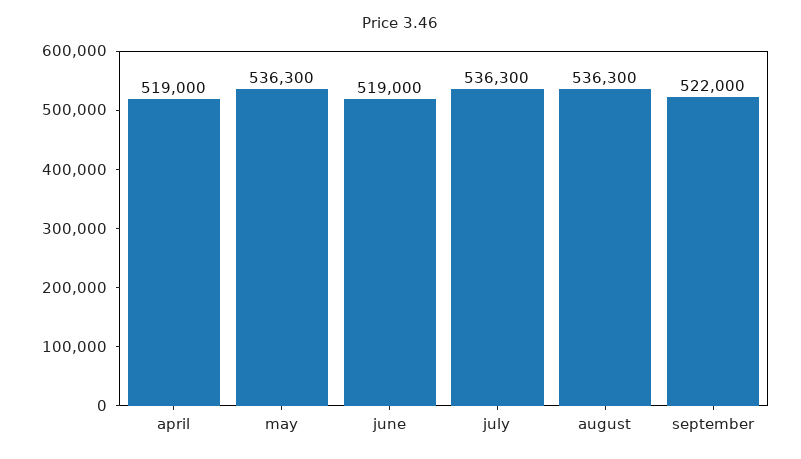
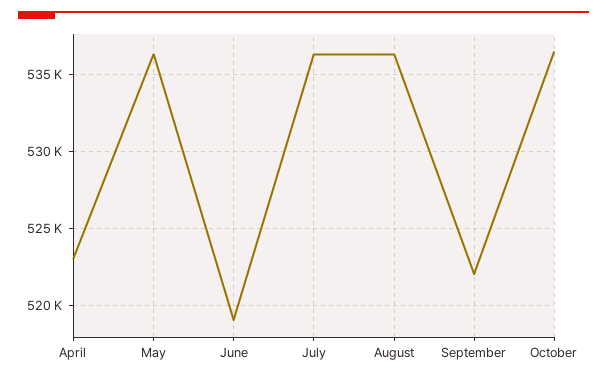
april: 519000 -> 523000
October: none -> 536500

